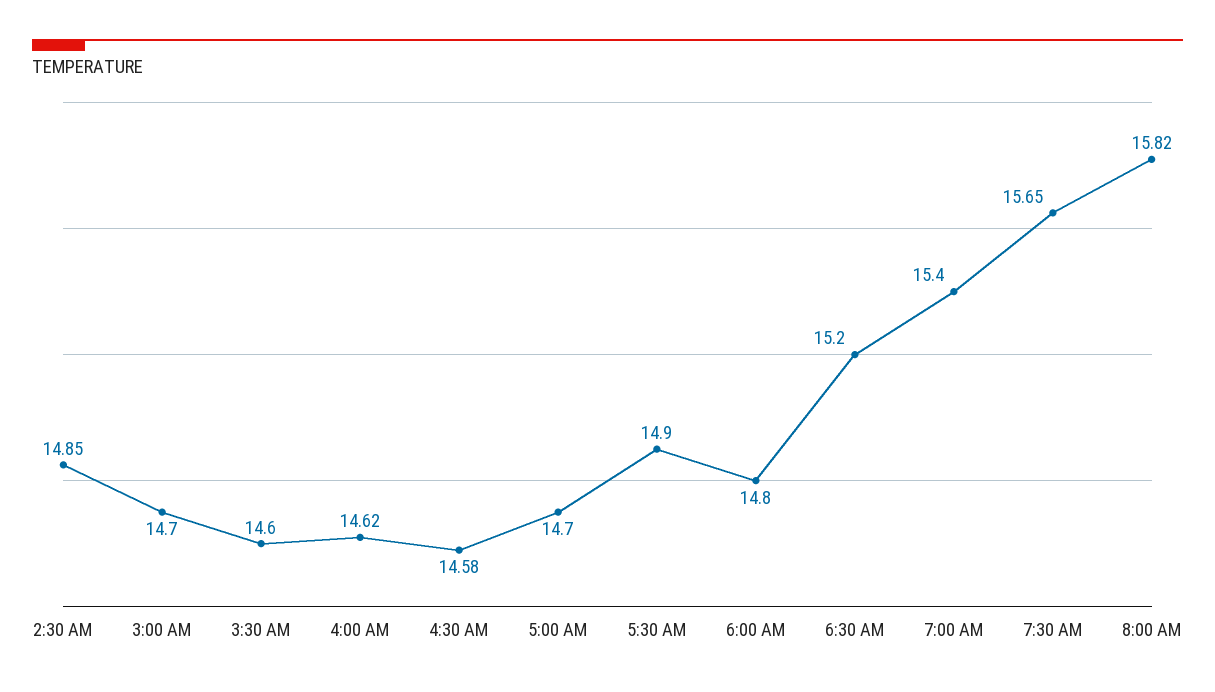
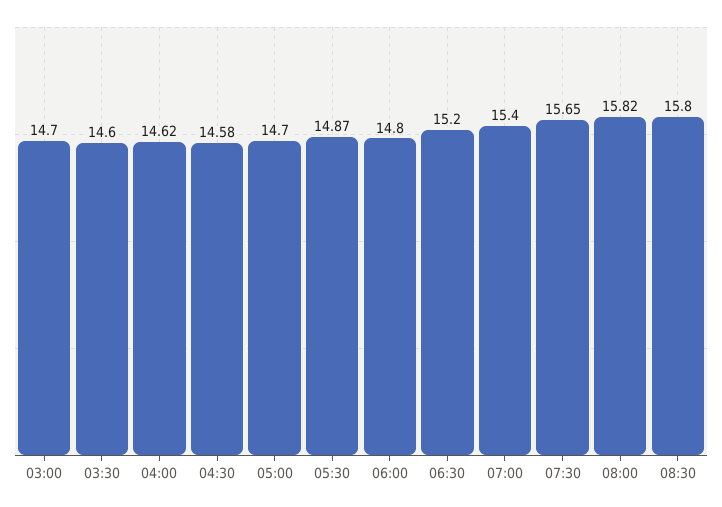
2:30 AM: 14.85 -> none
5:30 AM: 14.9 -> 14.87
08:30: none -> 15.8

